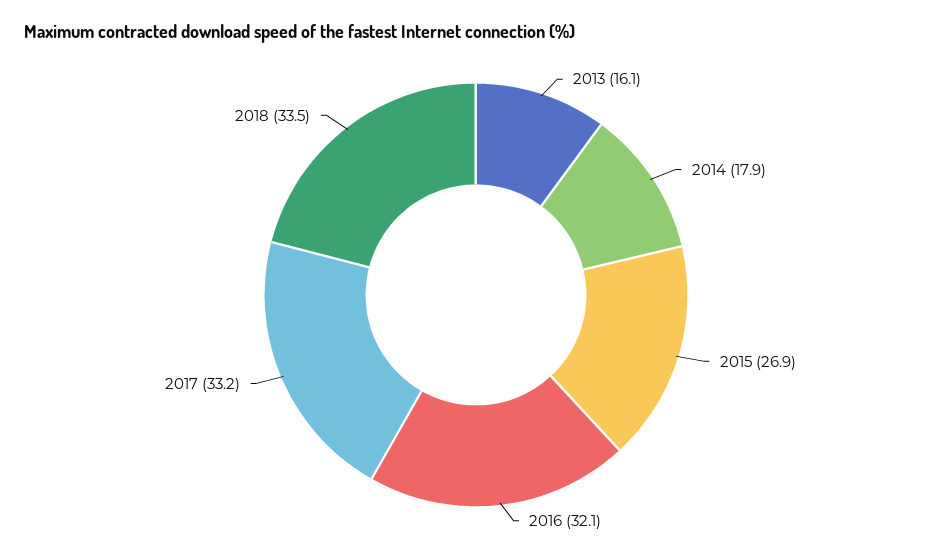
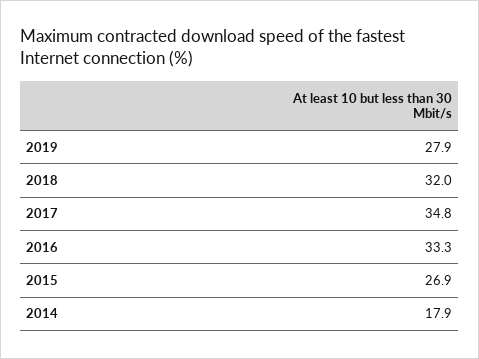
2013: 16.1 -> none
2016: 32.1 -> 33.3
2017: 33.2 -> 34.8
2018: 33.5 -> 32
2019: none -> 27.9

